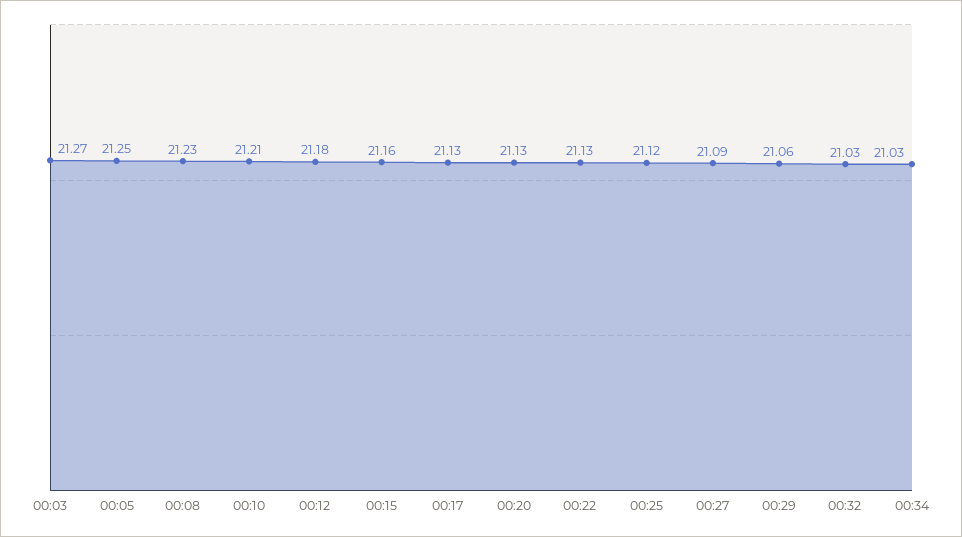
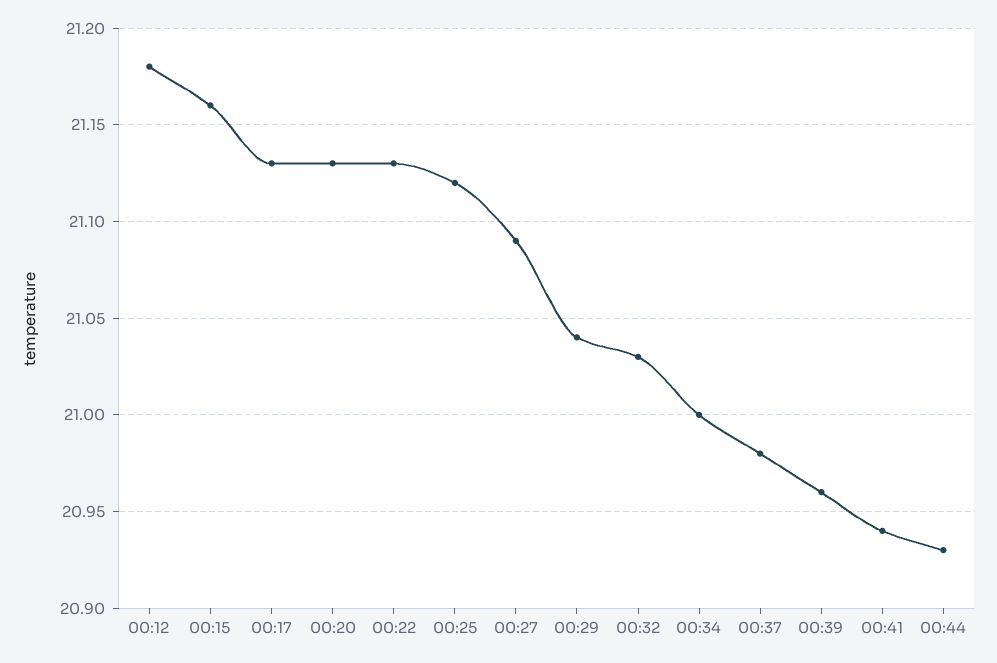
00:03: 21.27 -> none
00:05: 21.25 -> none
00:08: 21.23 -> none
00:10: 21.21 -> none
00:29: 21.06 -> 21.04
00:34: 21.03 -> 21
00:37: none -> 20.98
00:39: none -> 20.96
00:41: none -> 20.94
00:44: none -> 20.93

